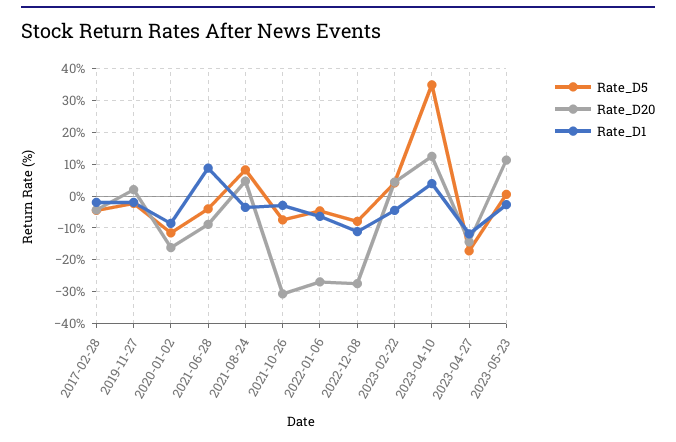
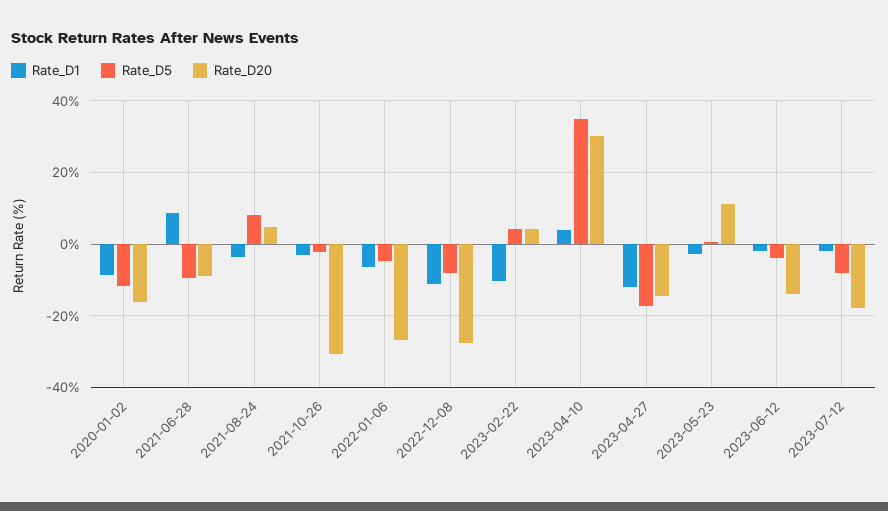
Rate_D5, 2017-02-28: -4 -> none
Rate_D20, 2017-02-28: -4 -> none
Rate_D1, 2017-02-28: -2 -> none
Rate_D5, 2019-11-27: -2 -> none
Rate_D20, 2019-11-27: 2 -> none
Rate_D1, 2019-11-27: -2 -> none
Rate_D5, 2021-06-28: -4 -> -10
Rate_D5, 2021-10-26: -8 -> -2
Rate_D1, 2023-02-22: -4 -> -10
Rate_D20, 2023-04-10: 12 -> 30
Rate_D1, 2023-06-12: none -> -2
Rate_D5, 2023-06-12: none -> -4
Rate_D20, 2023-06-12: none -> -14
Rate_D1, 2023-07-12: none -> -2
Rate_D5, 2023-07-12: none -> -8
Rate_D20, 2023-07-12: none -> -18

